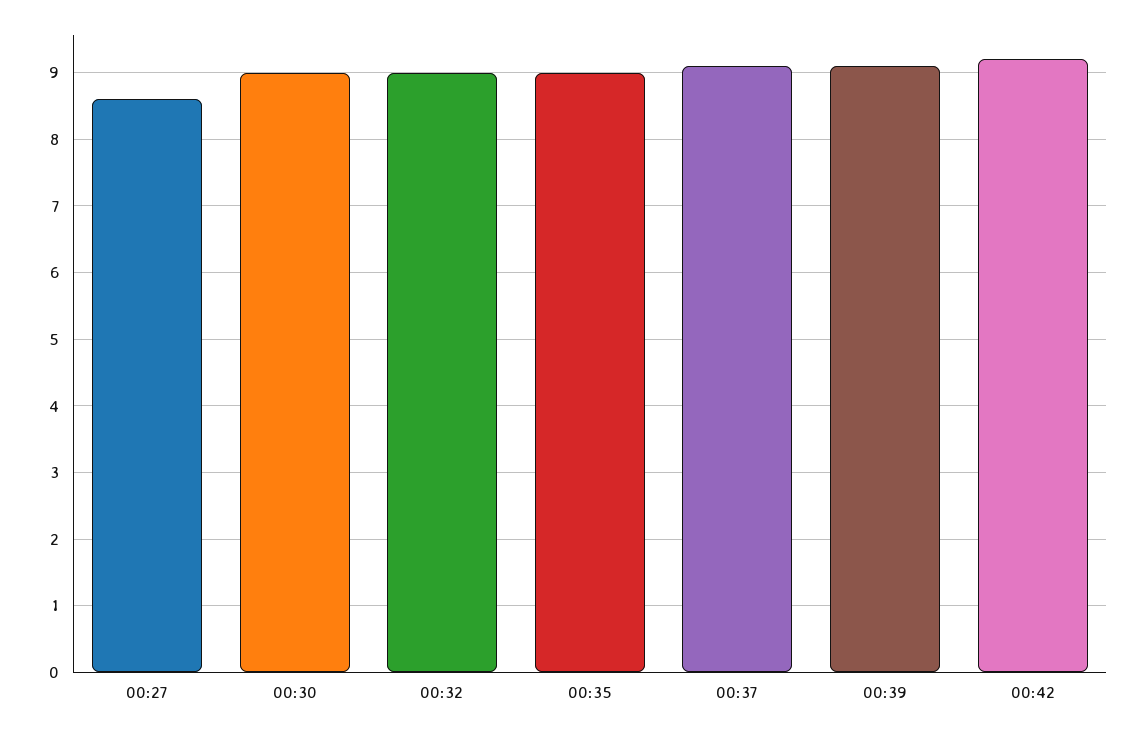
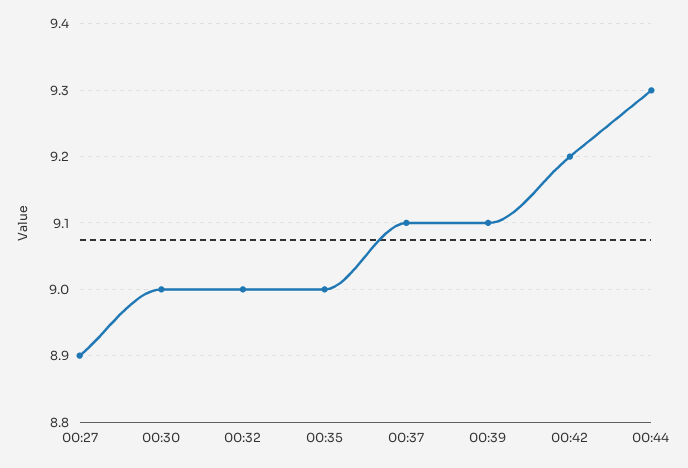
00:27: 8.6 -> 8.9
00:44: none -> 9.3

